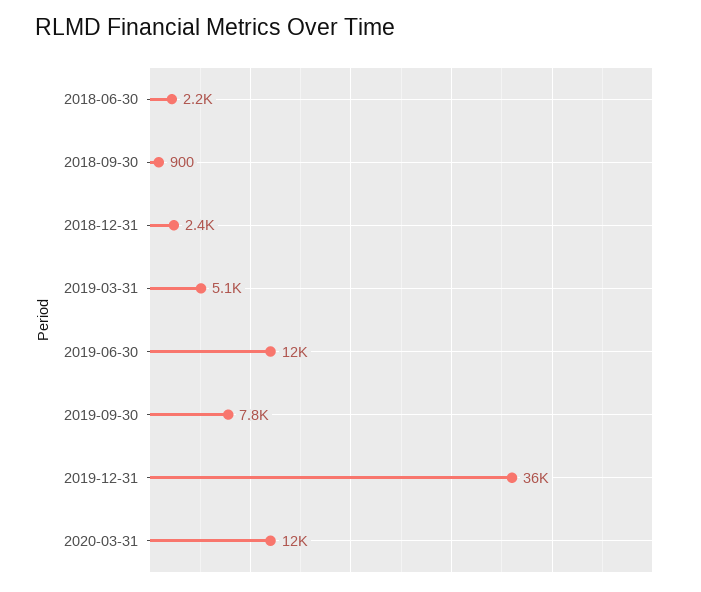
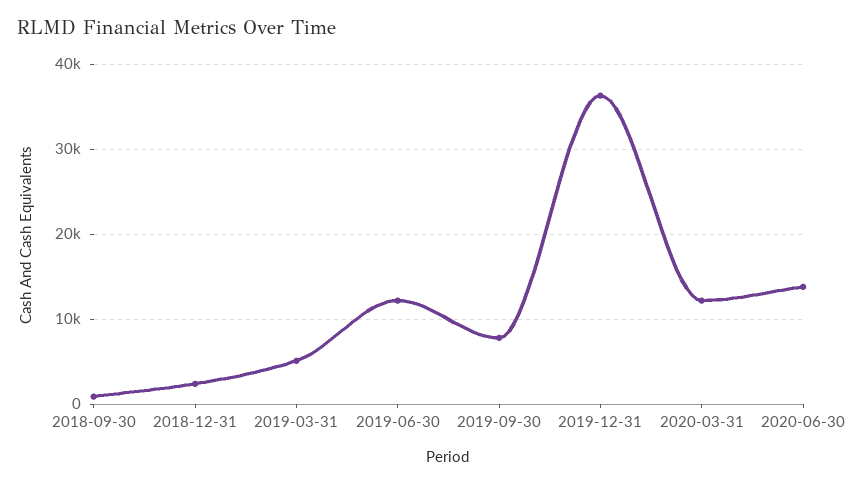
2018-06-30: 2200 -> none
2020-06-30: none -> 14000

